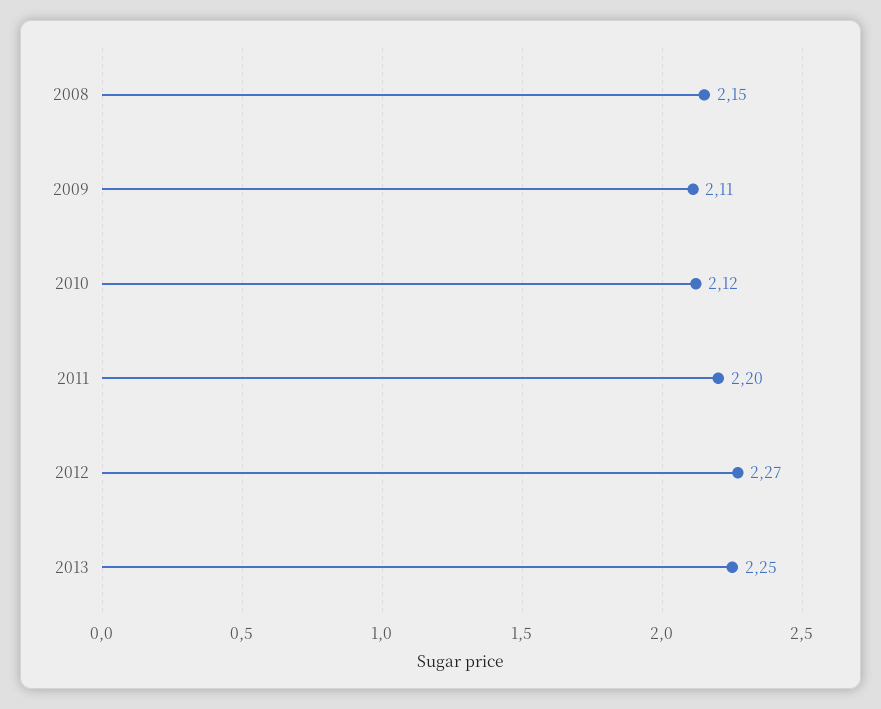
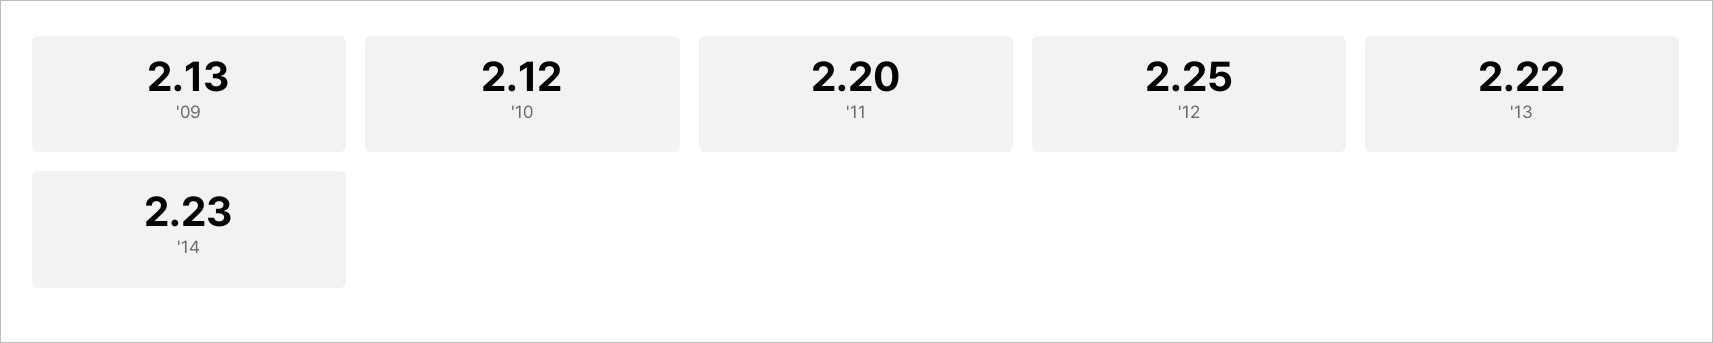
2008: 2.15 -> none
2009: 2.11 -> 2.13
2012: 2.27 -> 2.25
2013: 2.25 -> 2.22
'14: none -> 2.23

